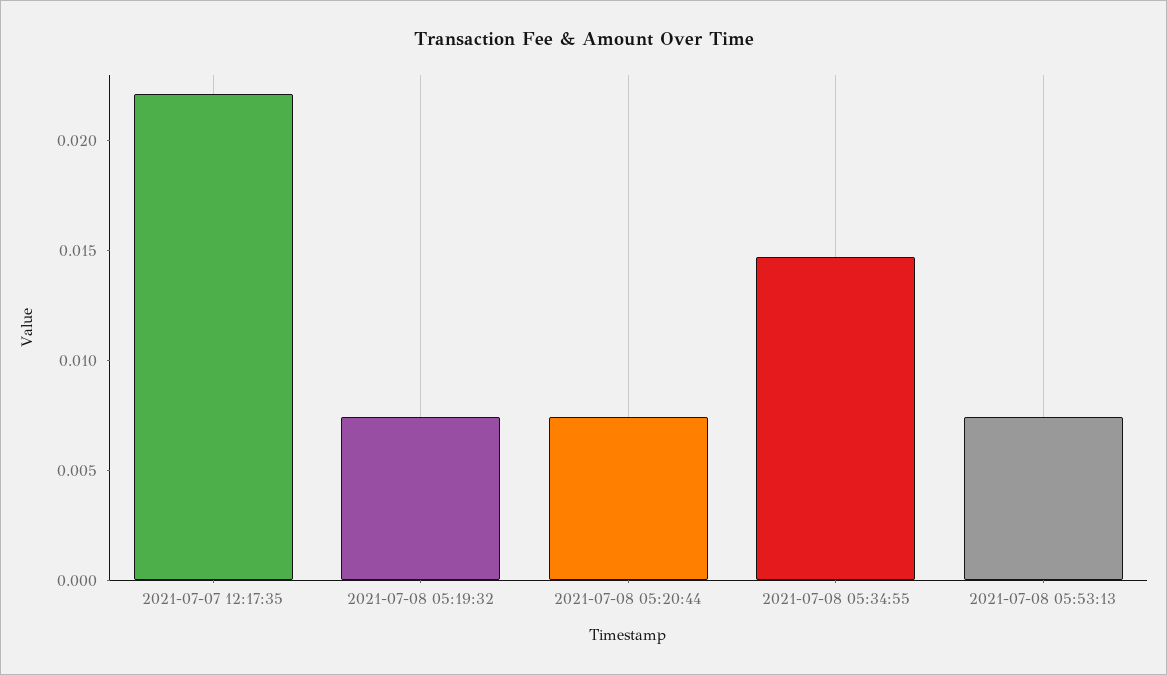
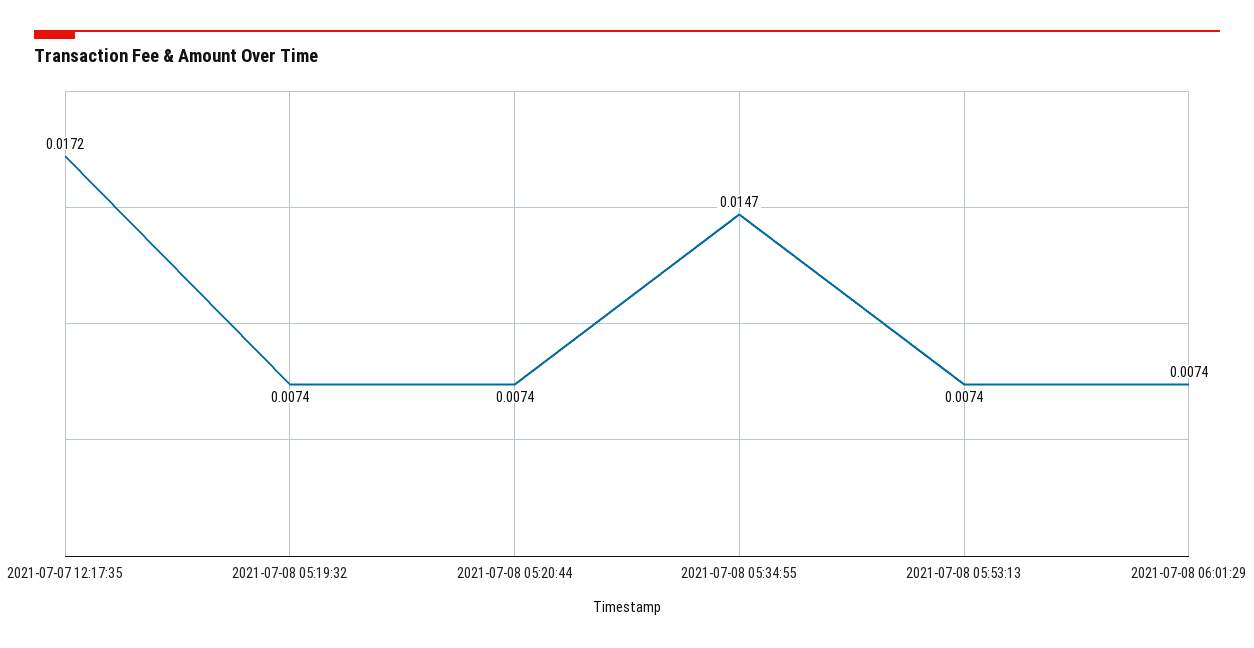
2021-07-07 12:17:35: 0.022 -> 0.0172
2021-07-08 06:01:29: none -> 0.0074

